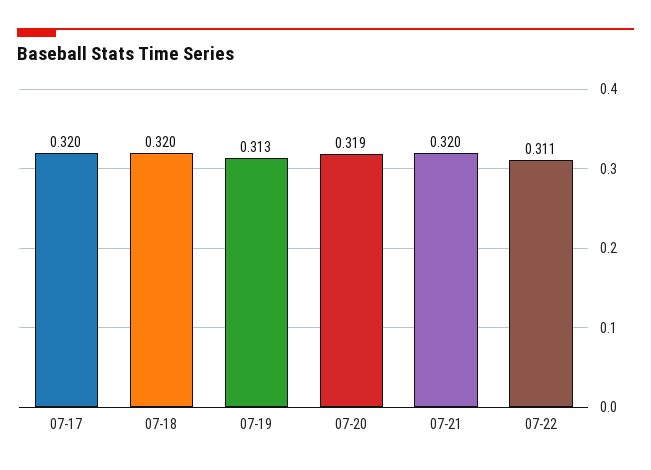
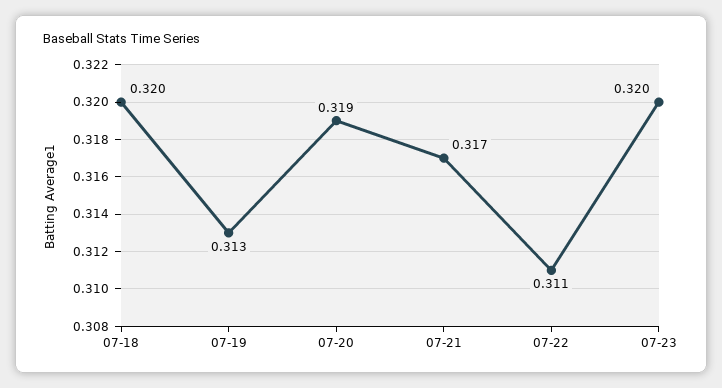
07-17: 0.32 -> none
07-21: 0.32 -> 0.317
07-23: none -> 0.32

